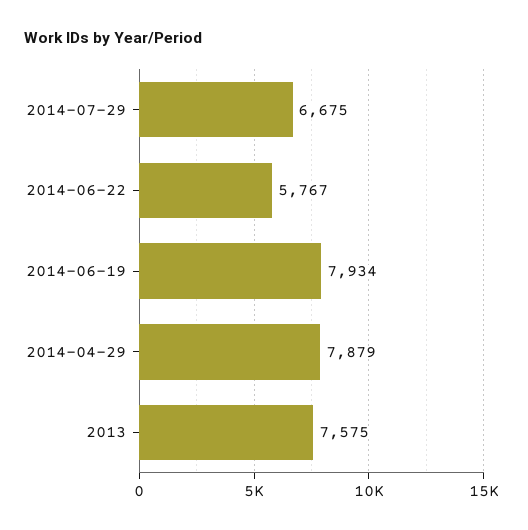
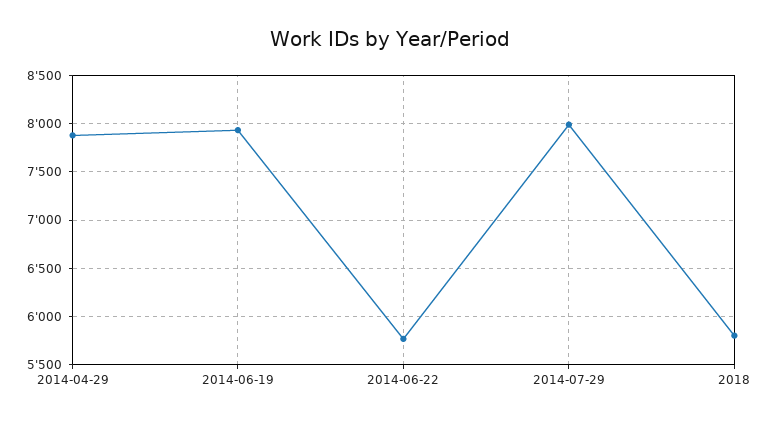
2014-07-29: 6675 -> 8000
2013: 7575 -> none
2018: none -> 5800

